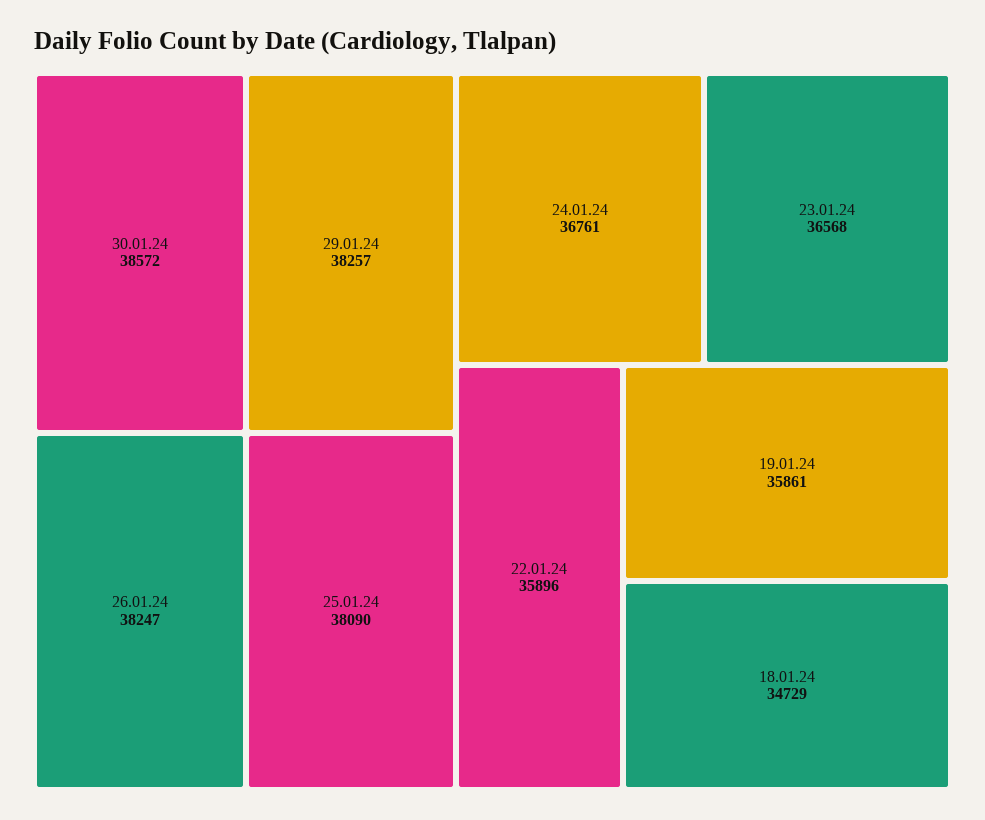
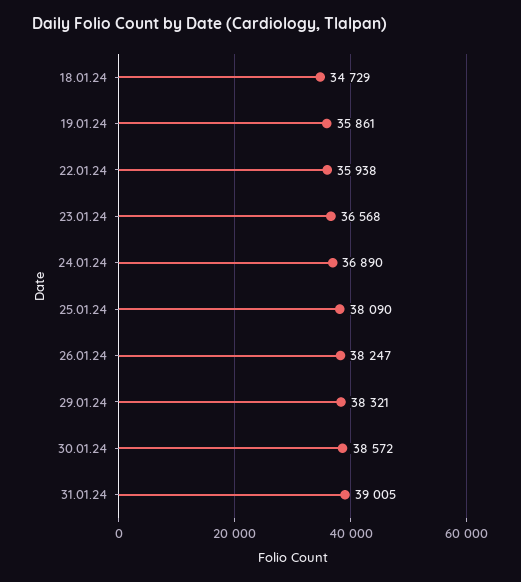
29.01.24: 38257 -> 38321
24.01.24: 36761 -> 36890
22.01.24: 35896 -> 35938
31.01.24: none -> 39005

